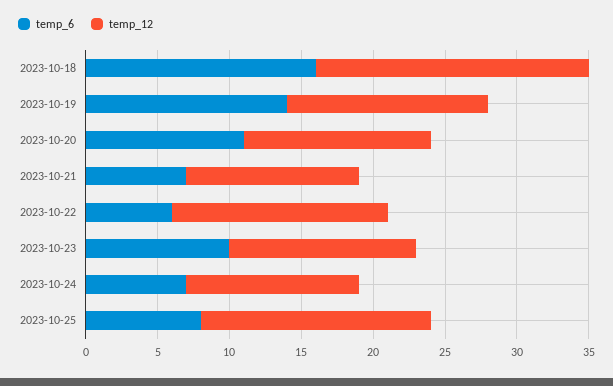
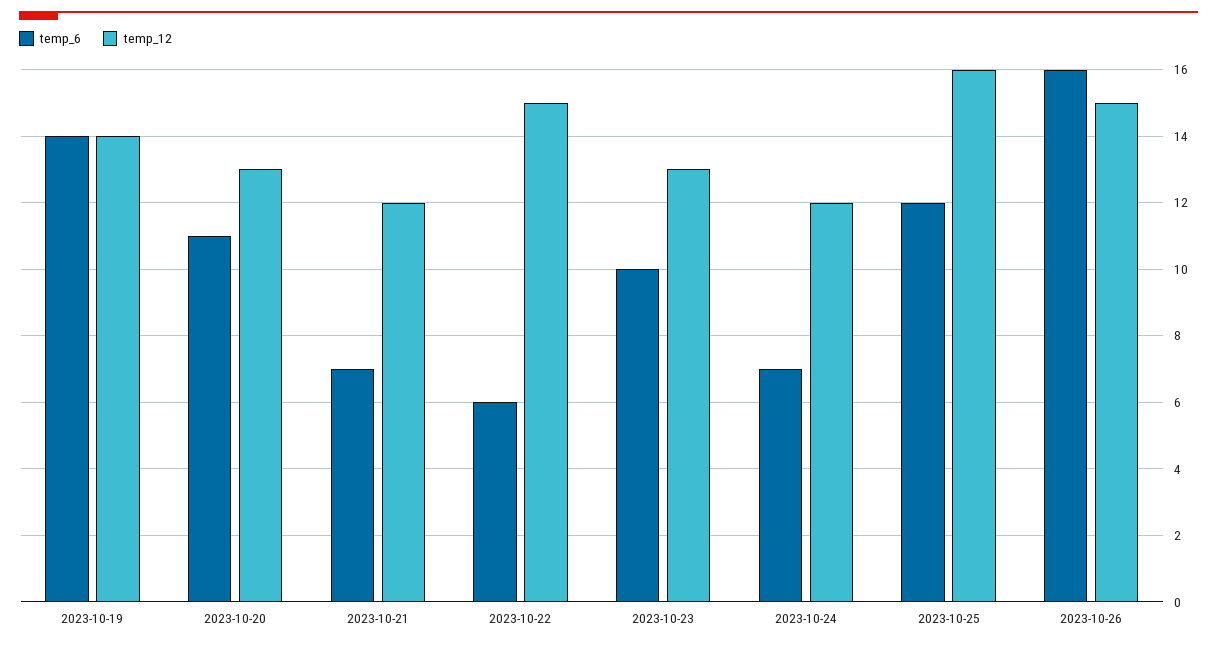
temp_6, 2023-10-18: 16 -> none
temp_12, 2023-10-18: 19 -> none
temp_6, 2023-10-25: 8 -> 12
temp_6, 2023-10-26: none -> 16
temp_12, 2023-10-26: none -> 15

